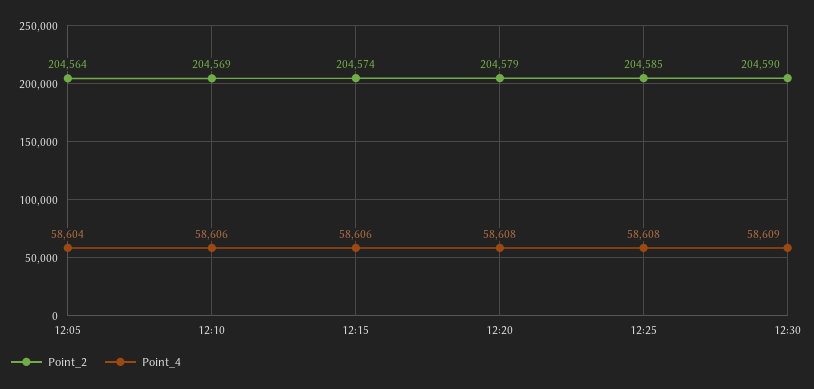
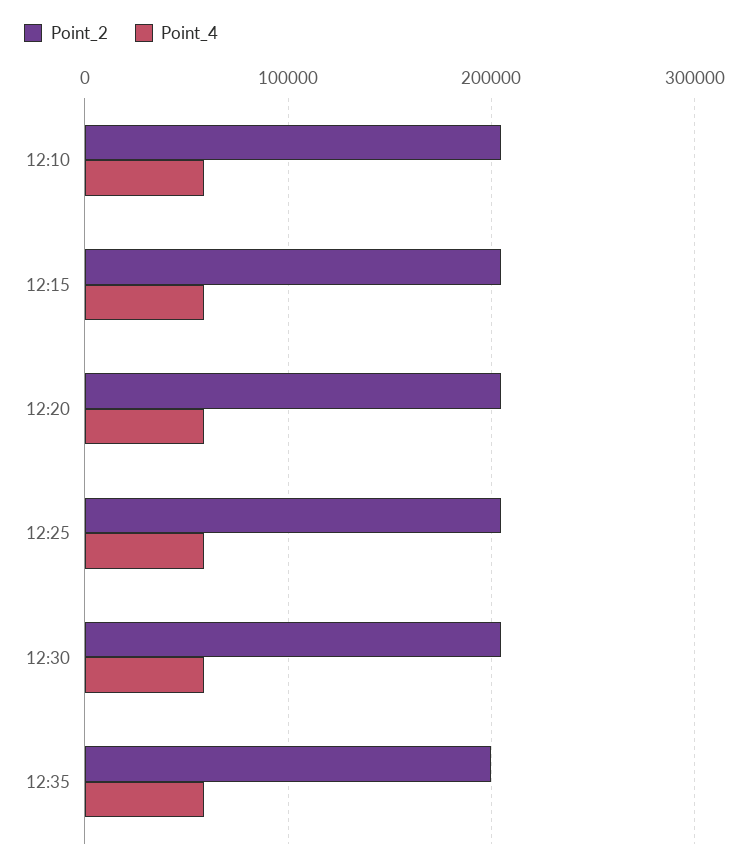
Point_2, 12:05: 204564 -> none
Point_4, 12:05: 58604 -> none
Point_2, 12:35: none -> 200000
Point_4, 12:35: none -> 60000

